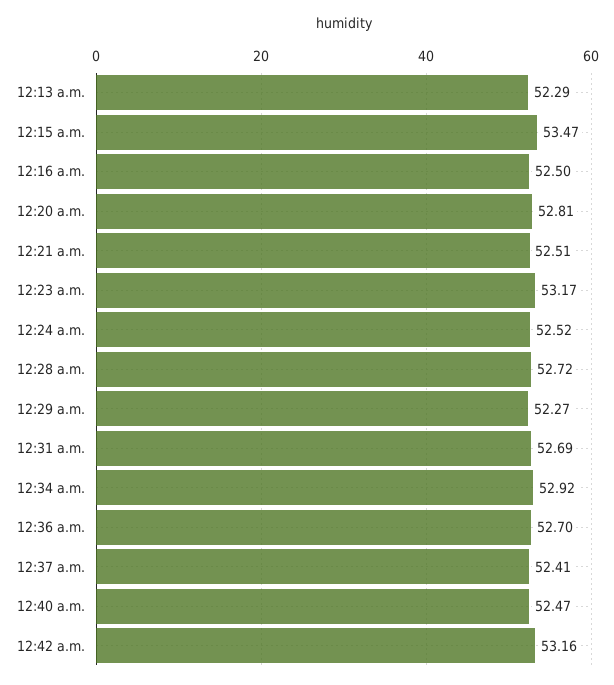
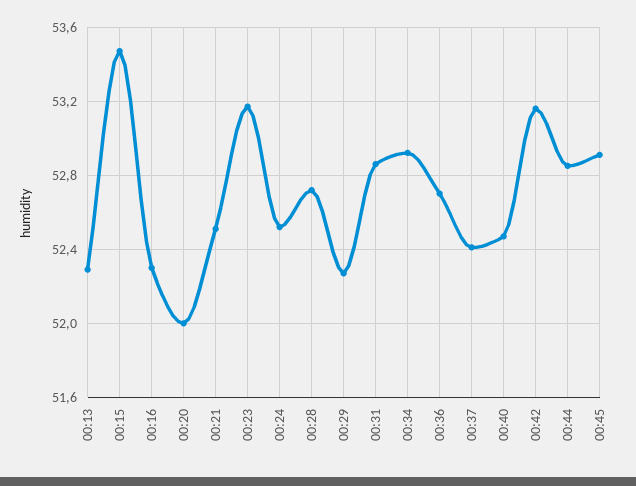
12:16 a.m.: 52.5 -> 52.3
12:20 a.m.: 52.81 -> 52
12:31 a.m.: 52.69 -> 52.85
00:44: none -> 52.85
00:45: none -> 52.9

